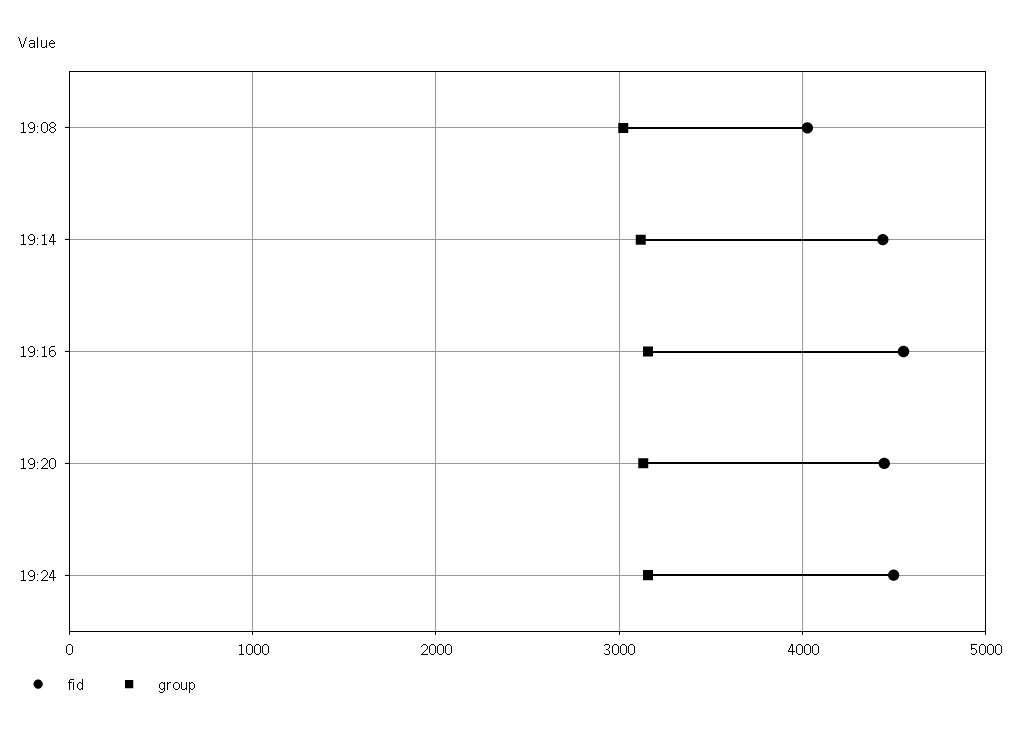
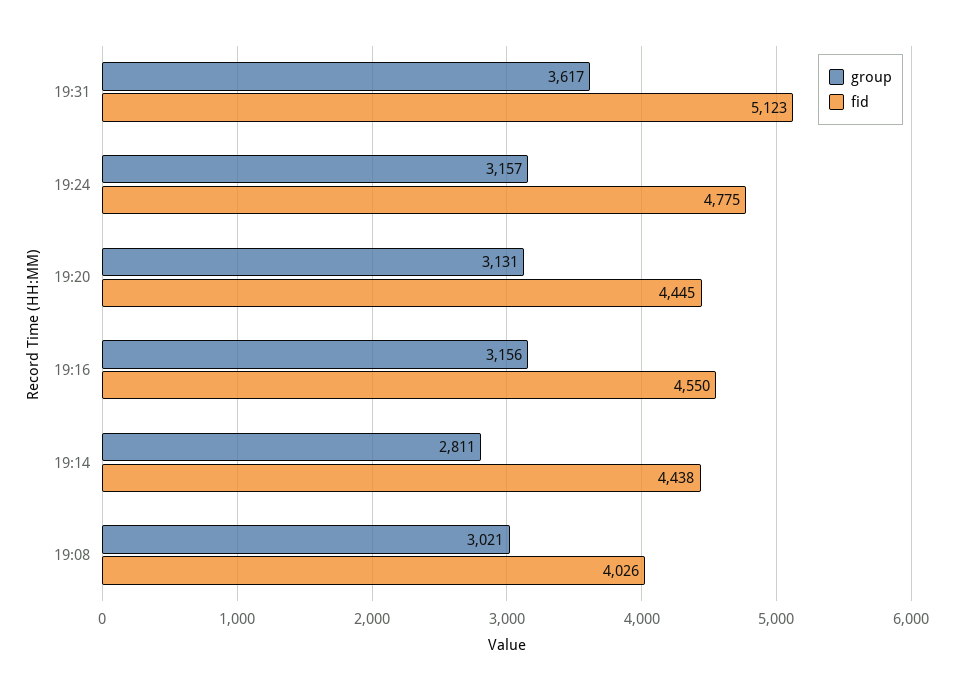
group, 19:14: 3100 -> 2811
fid, 19:24: 4500 -> 4775
group, 19:31: none -> 3617
fid, 19:31: none -> 5123

